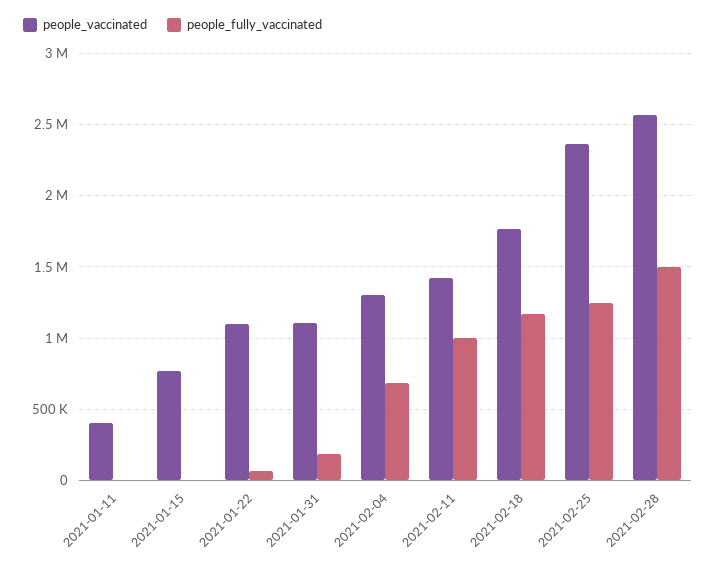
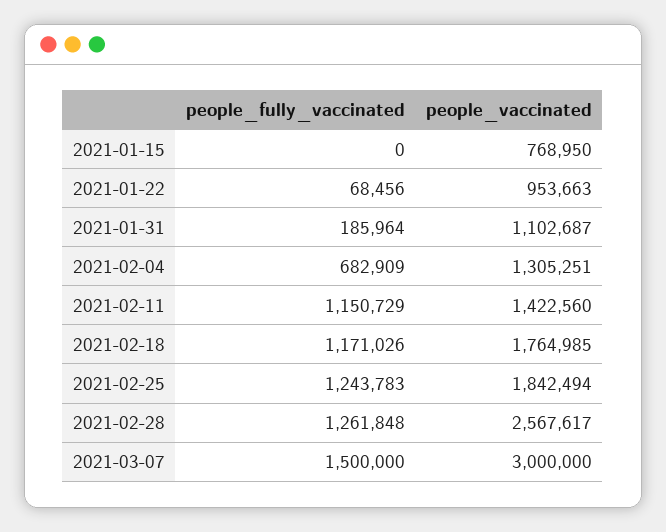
people_vaccinated, 2021-01-11: 400000 -> none
people_fully_vaccinated, 2021-01-11: 0 -> none
people_vaccinated, 2021-01-22: 1100000 -> 953663
people_fully_vaccinated, 2021-02-11: 1000000 -> 1150729
people_vaccinated, 2021-02-25: 2350000 -> 1842494
people_fully_vaccinated, 2021-02-28: 1500000 -> 1261848
people_fully_vaccinated, 2021-03-07: none -> 1500000
people_vaccinated, 2021-03-07: none -> 3000000

